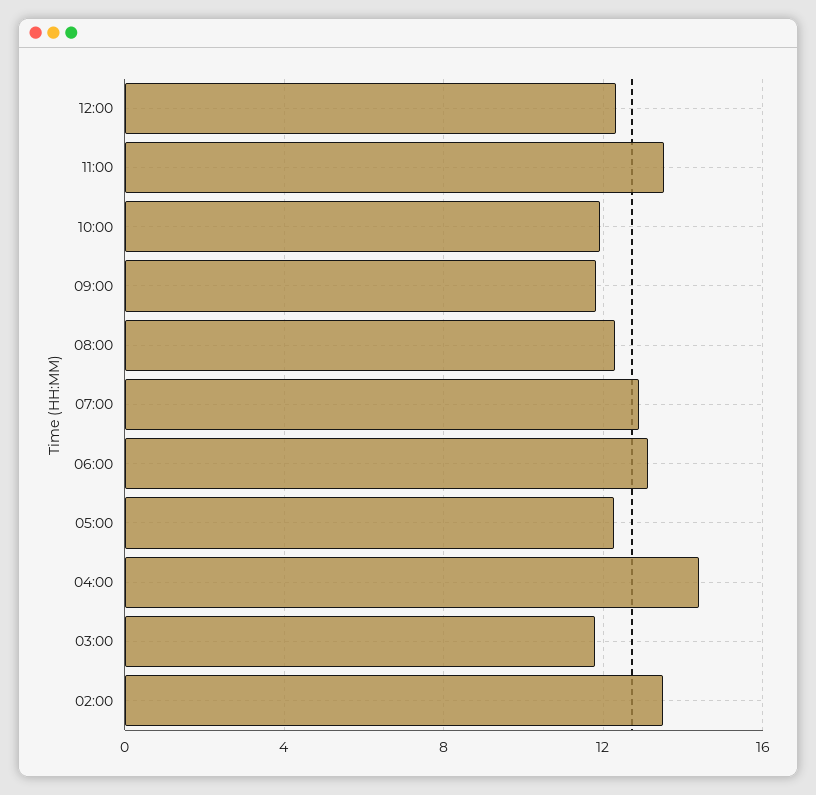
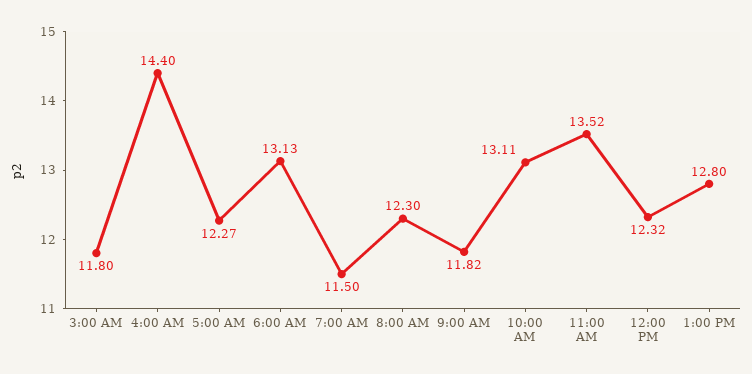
10:00: 12 -> 13.11
07:00: 13 -> 11.5
02:00: 13.5 -> none
1:00 PM: none -> 12.8

